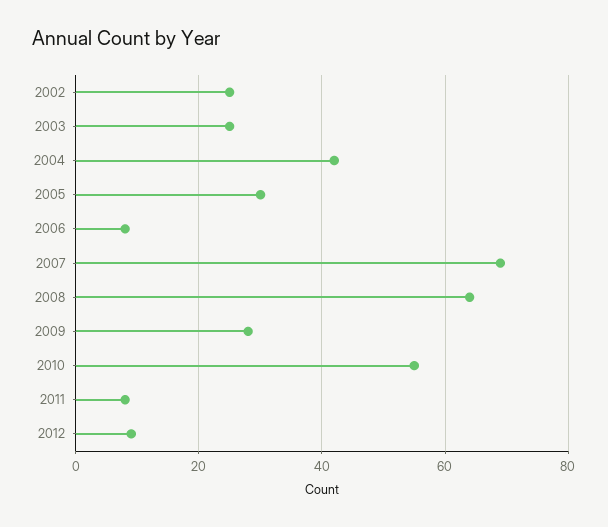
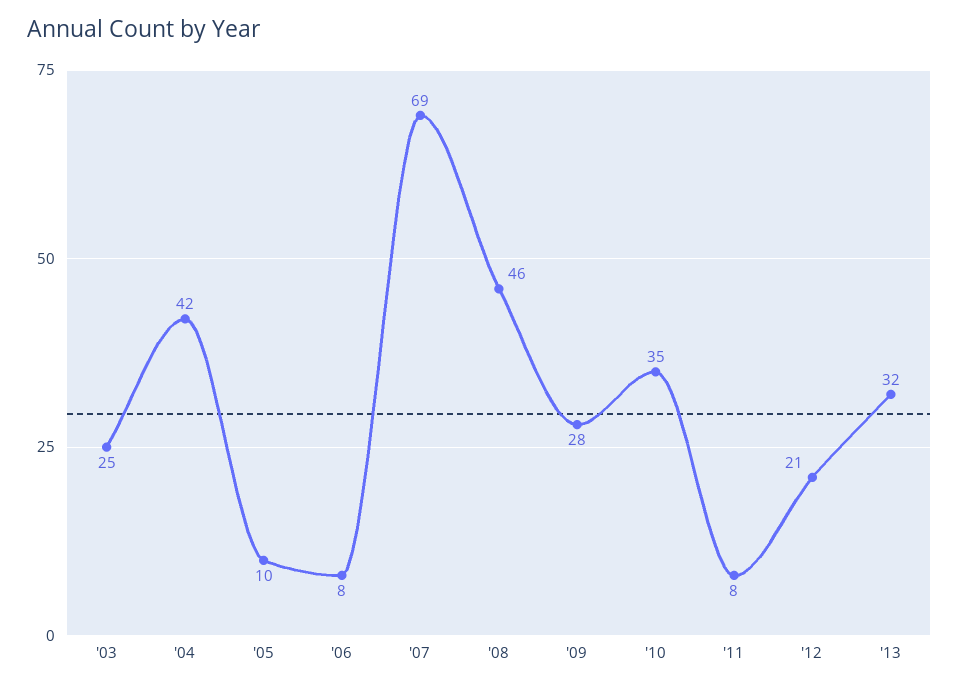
2002: 25 -> none
2005: 30 -> 10
2008: 65 -> 46
2010: 55 -> 35
2012: 10 -> 21
'13: none -> 32

